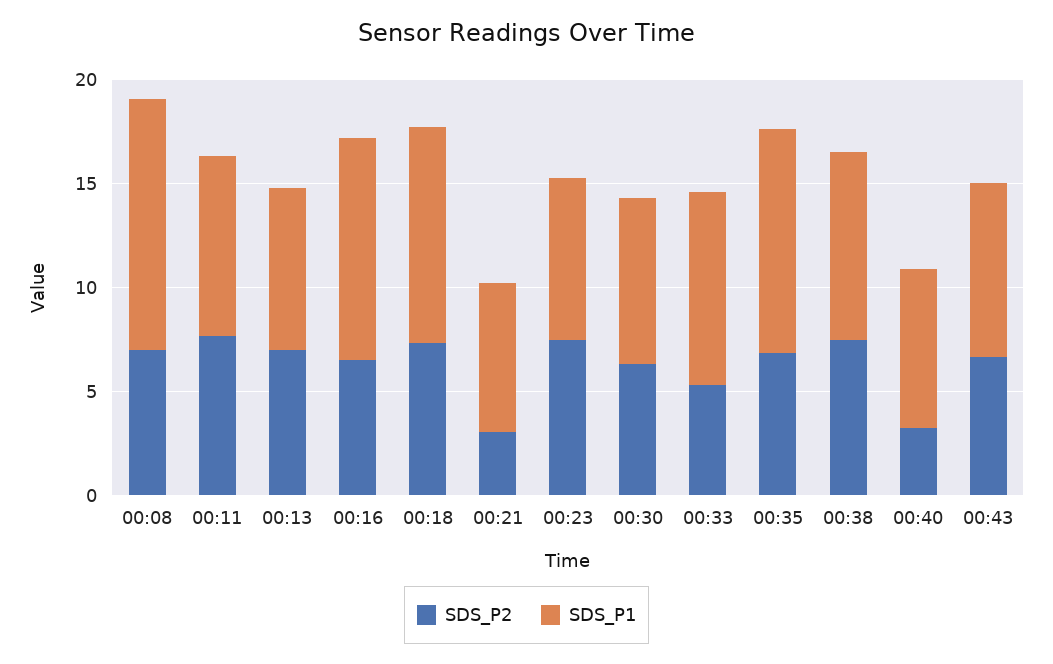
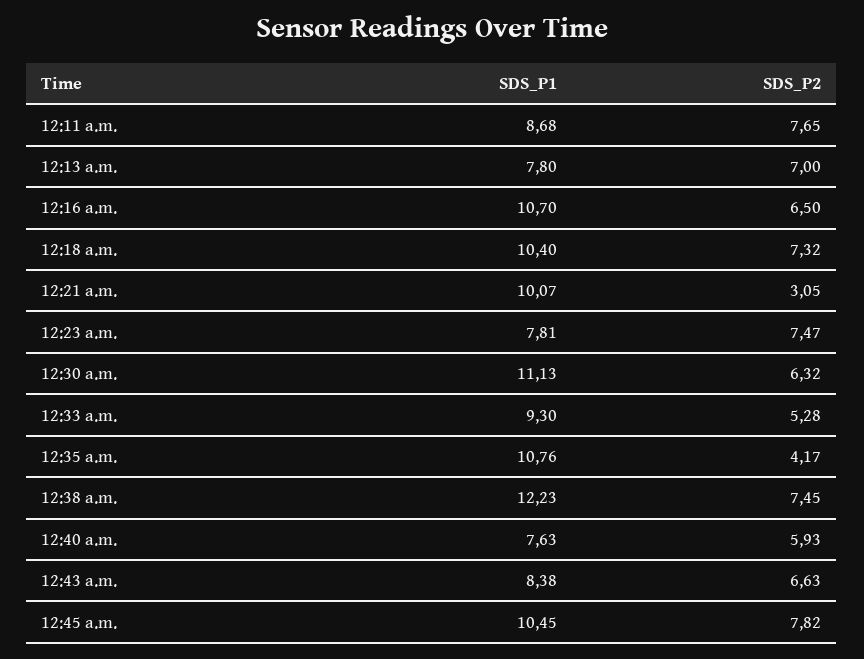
SDS_P2, 00:08: 7 -> none
SDS_P1, 00:08: 12 -> none
SDS_P1, 00:21: 7 -> 10.07
SDS_P1, 00:30: 8 -> 11.13
SDS_P2, 00:35: 7 -> 4.17
SDS_P1, 00:38: 9 -> 12.23
SDS_P2, 00:40: 3 -> 5.93
SDS_P1, 12:45 a.m.: none -> 10.45
SDS_P2, 12:45 a.m.: none -> 7.82

